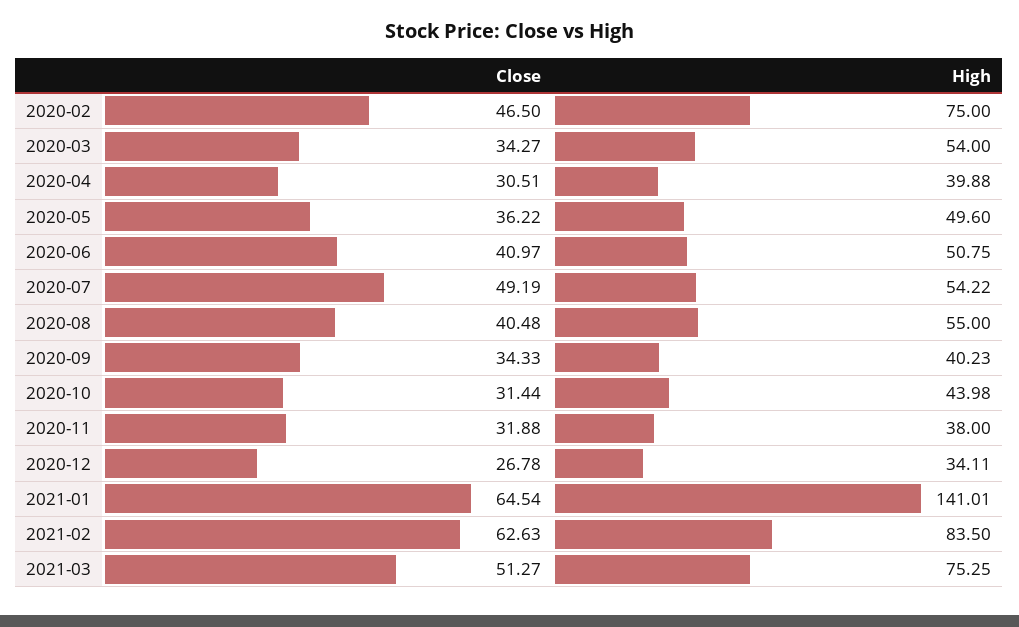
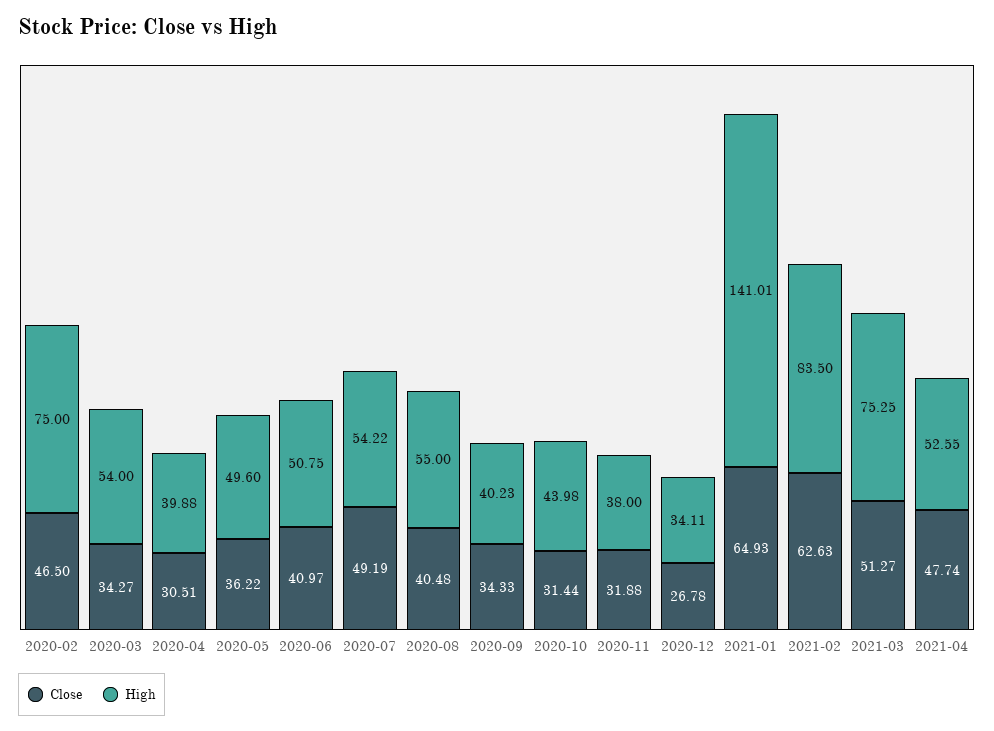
Close, 2021-01: 64.54 -> 64.93
Close, 2021-04: none -> 47.74
High, 2021-04: none -> 52.55

